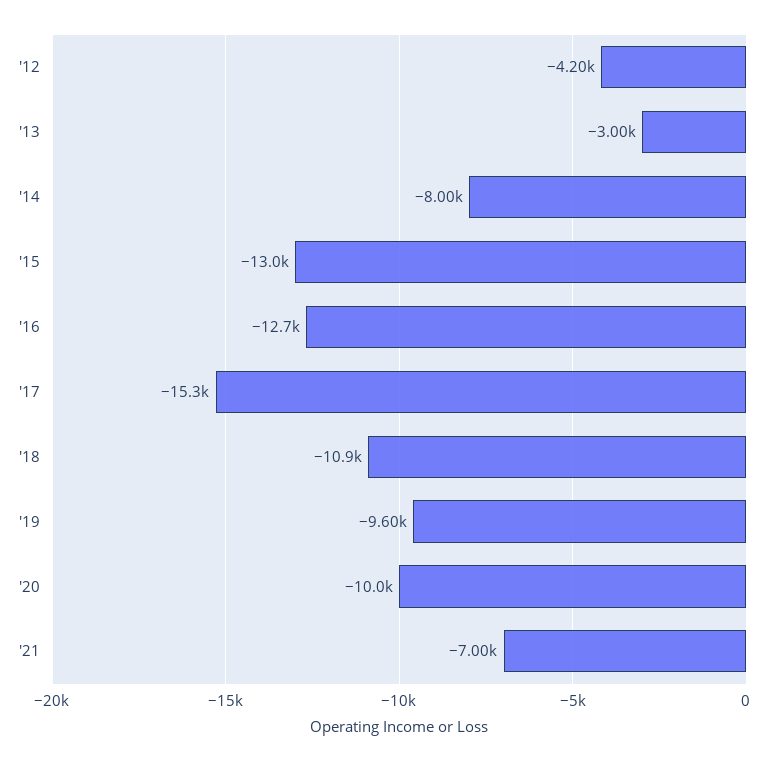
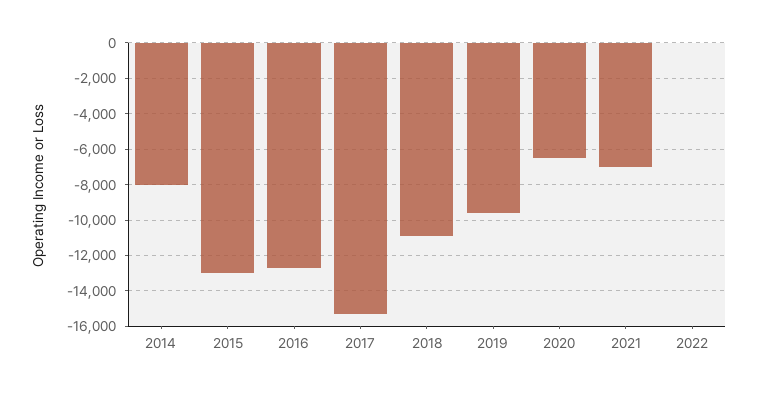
'12: -4200 -> none
'13: -3000 -> none
'20: -10000 -> -6500
2022: none -> 0

